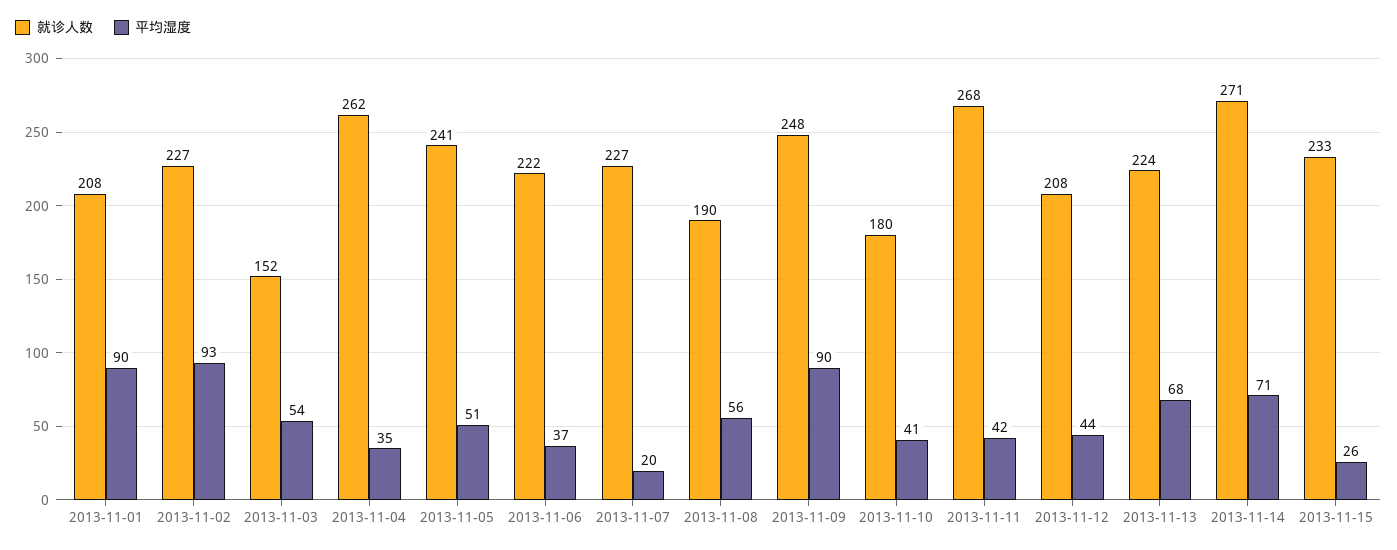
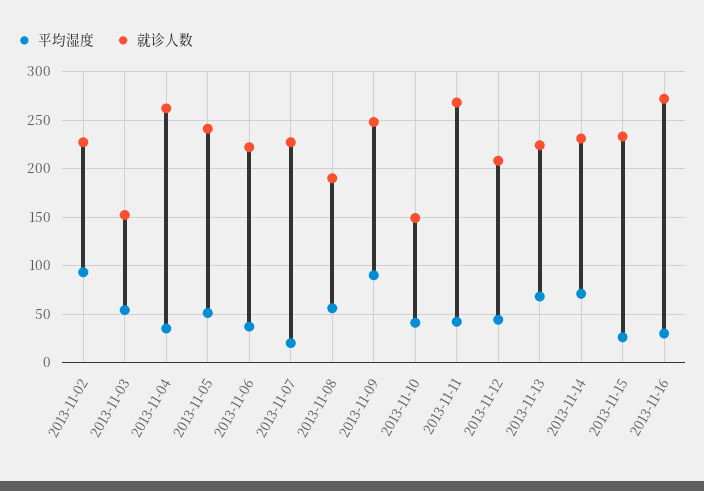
就诊人数, 2013-11-01: 208 -> none
平均湿度, 2013-11-01: 90 -> none
就诊人数, 2013-11-10: 180 -> 150
就诊人数, 2013-11-14: 271 -> 230
平均湿度, 2013-11-16: none -> 30
就诊人数, 2013-11-16: none -> 270

